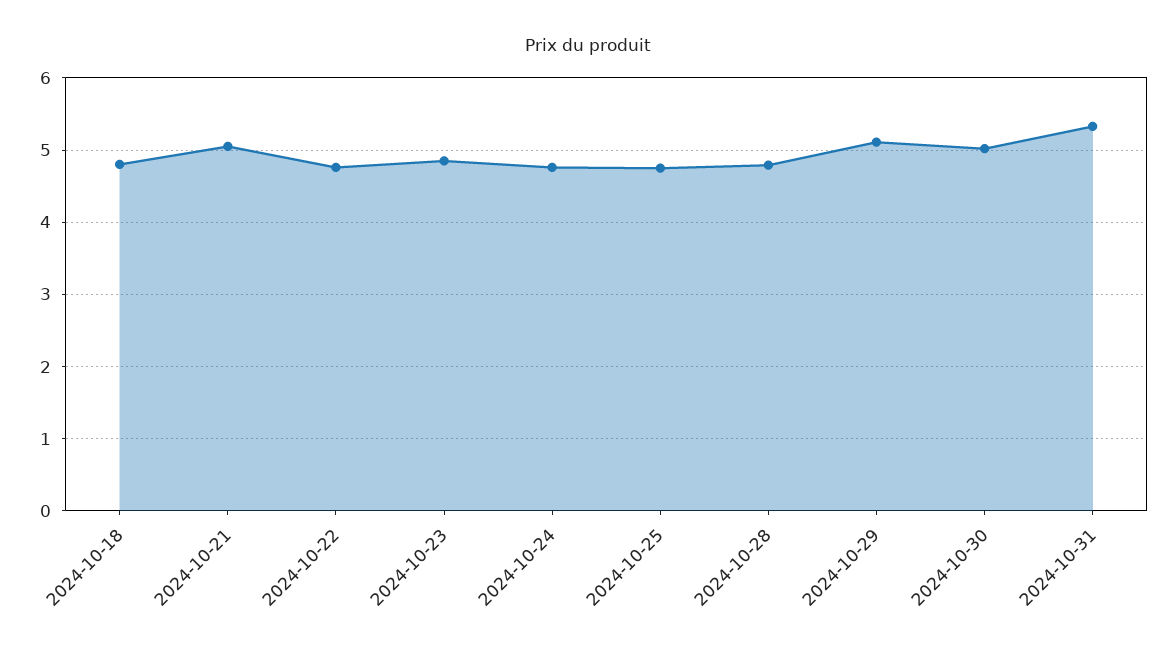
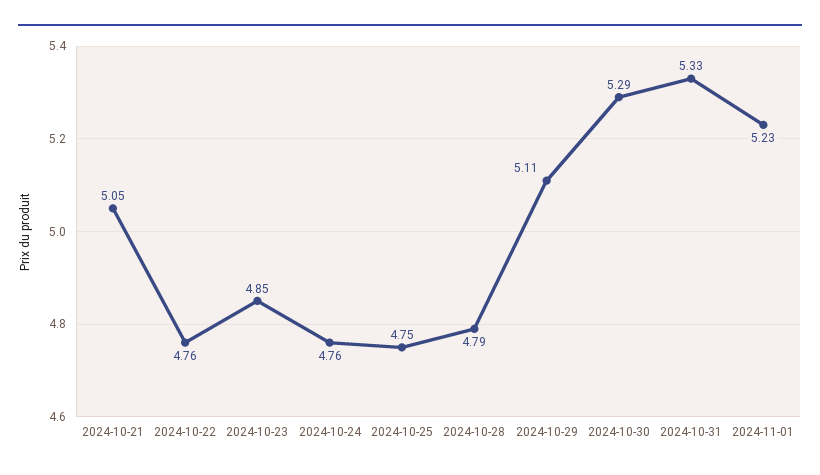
2024-10-18: 4.8 -> none
2024-10-30: 5 -> 5.29
2024-11-01: none -> 5.23

